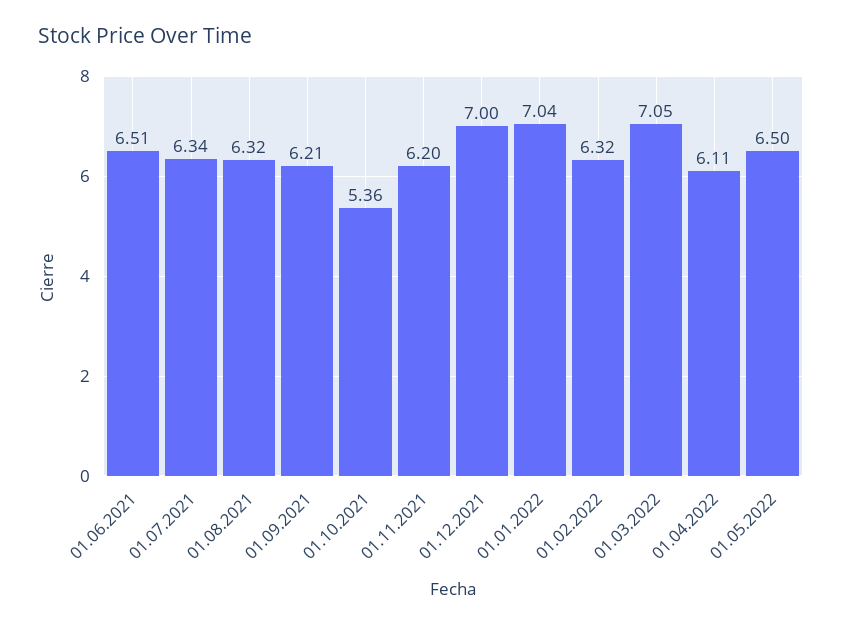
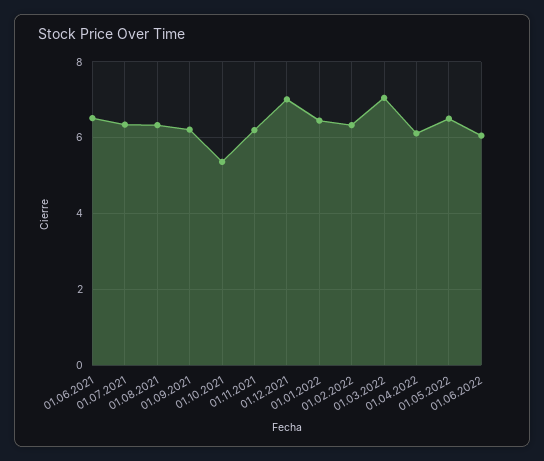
01.01.2022: 7.04 -> 6.4
01.06.2022: none -> 6

